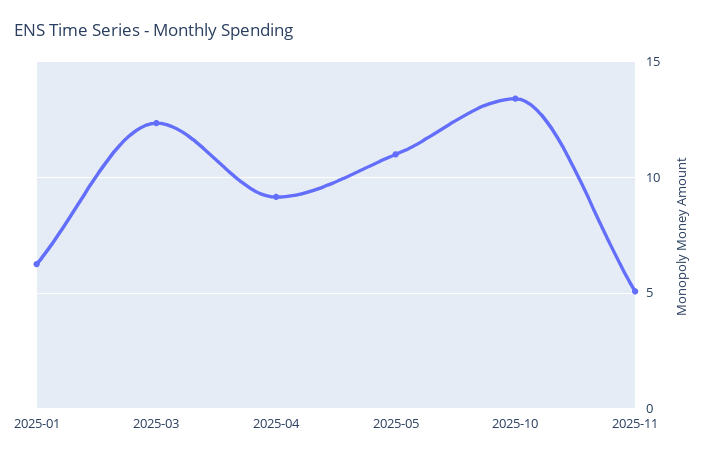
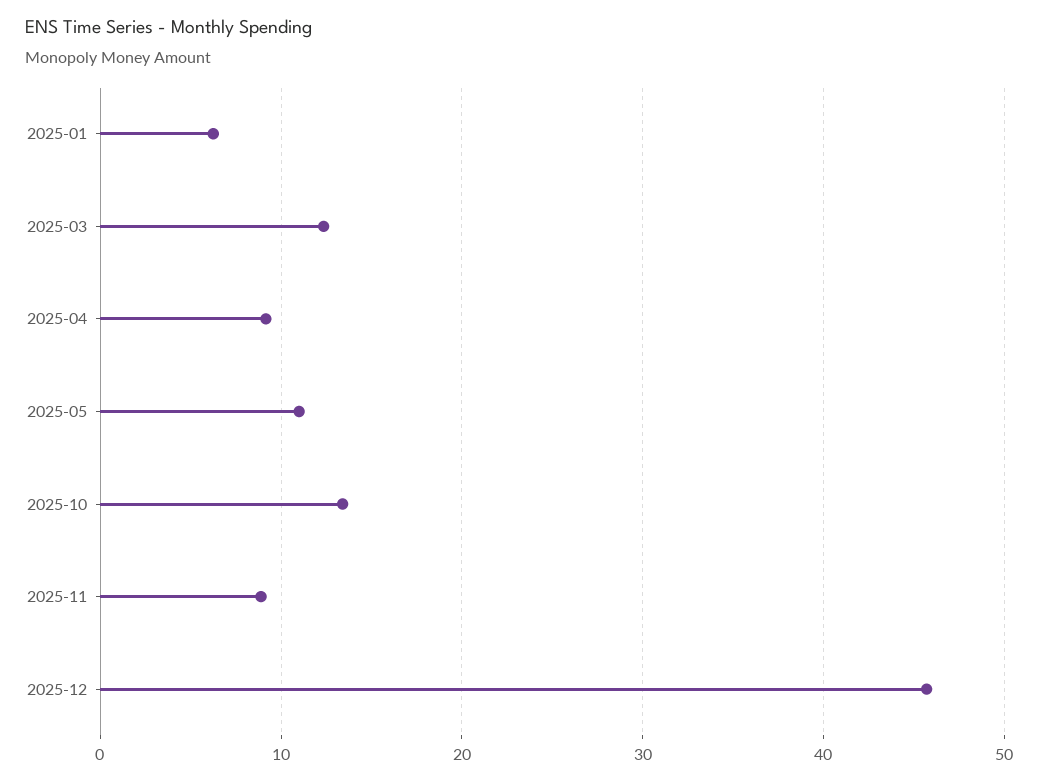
2025-11: 5 -> 9
2025-12: none -> 46

